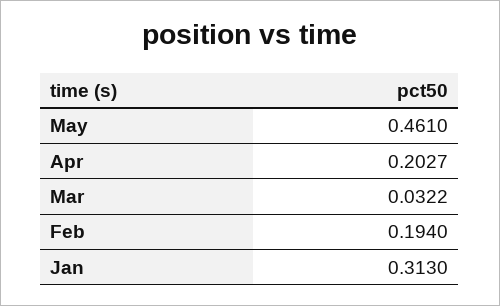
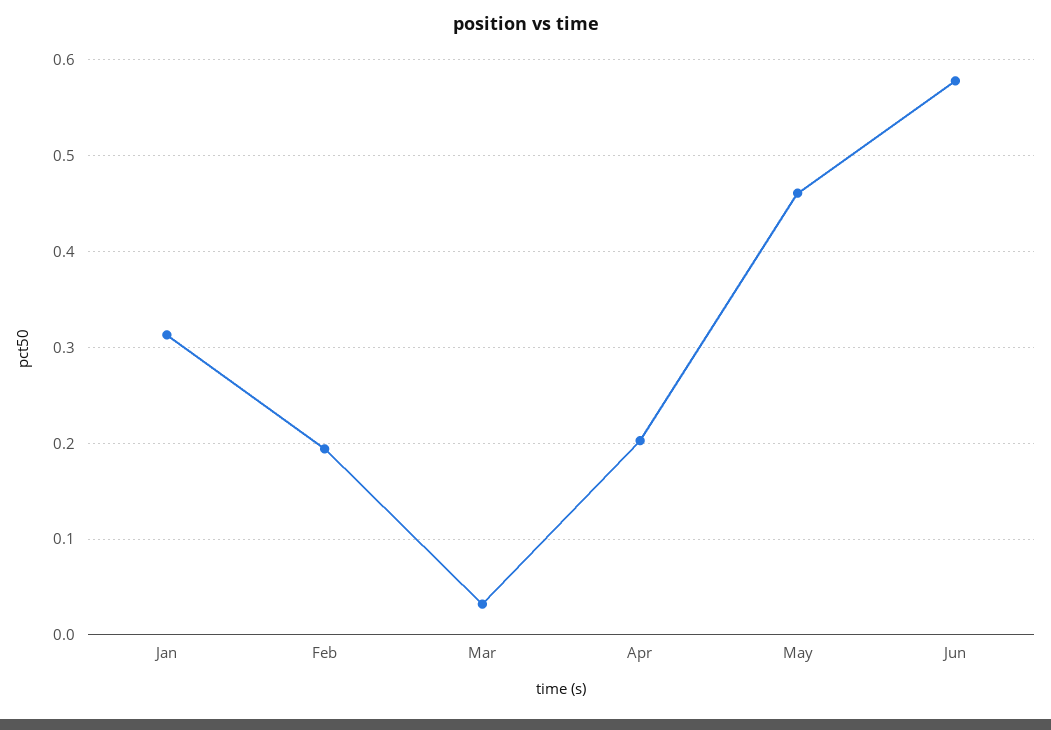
Jun: none -> 0.58

